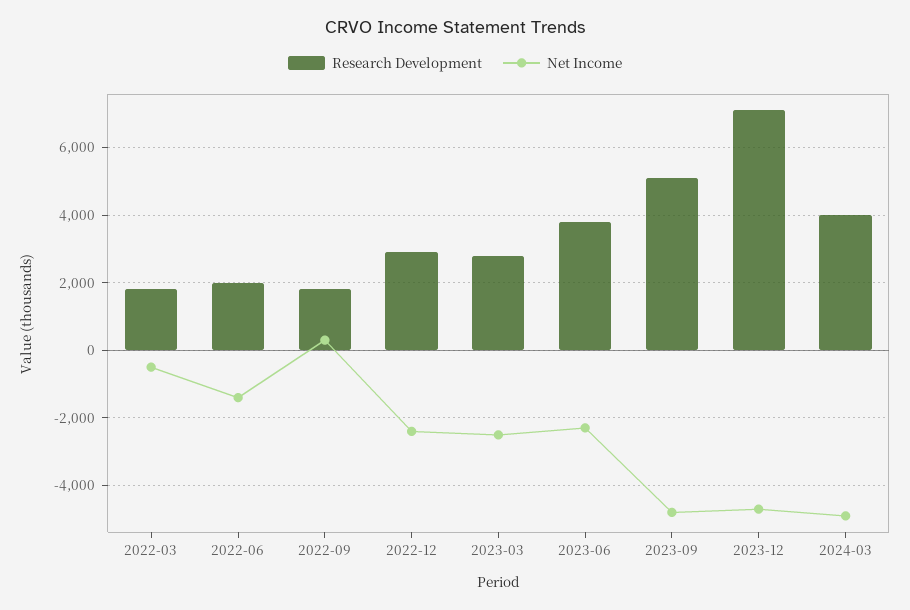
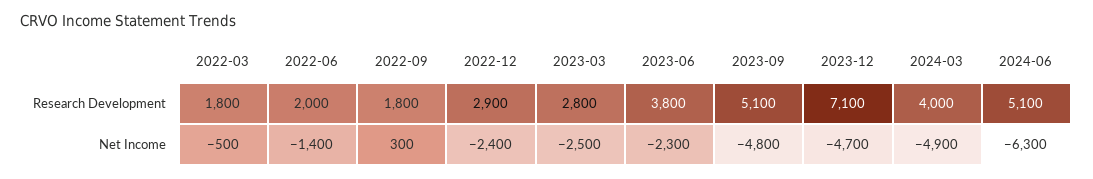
Research Development, 2024-06: none -> 5100
Net Income, 2024-06: none -> -6300

